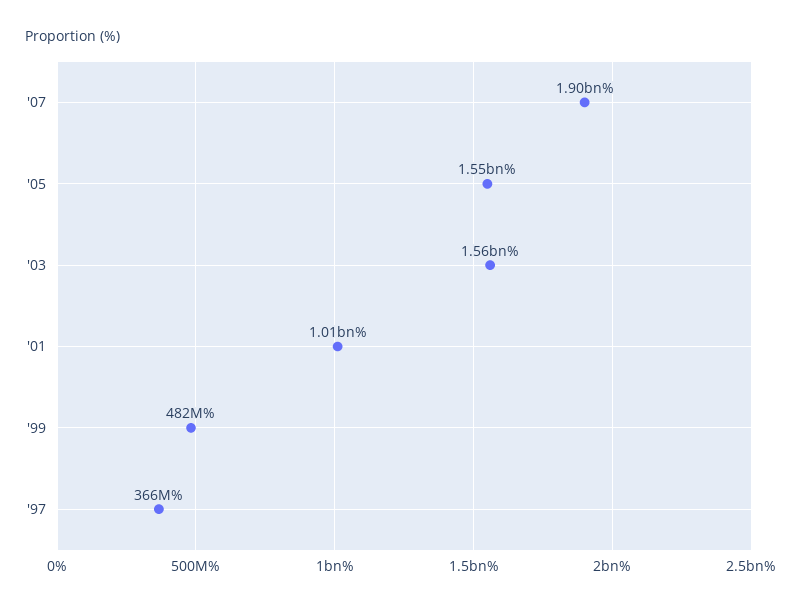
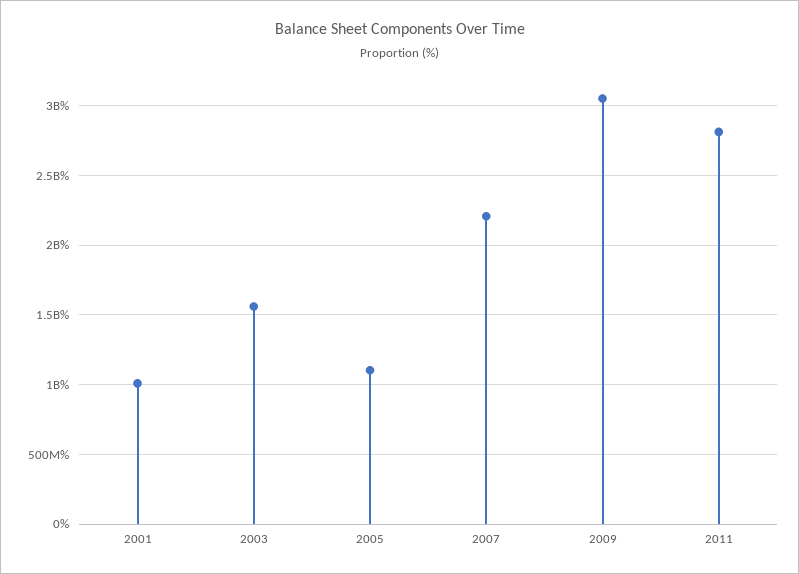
'07: 1900000000 -> 2200000000
'05: 1550000000 -> 1100000000
'99: 482000000 -> none
'97: 366000000 -> none
2009: none -> 3050000000
2011: none -> 2800000000

